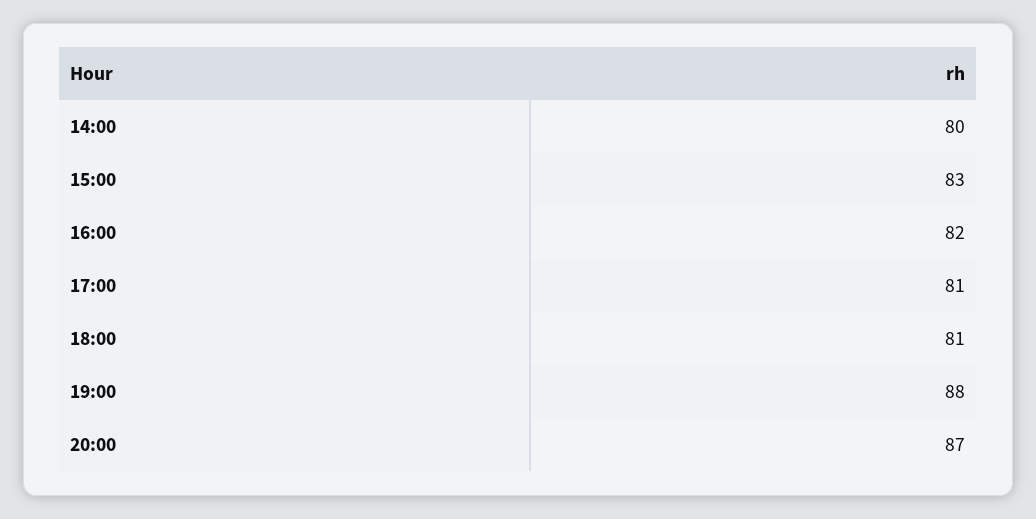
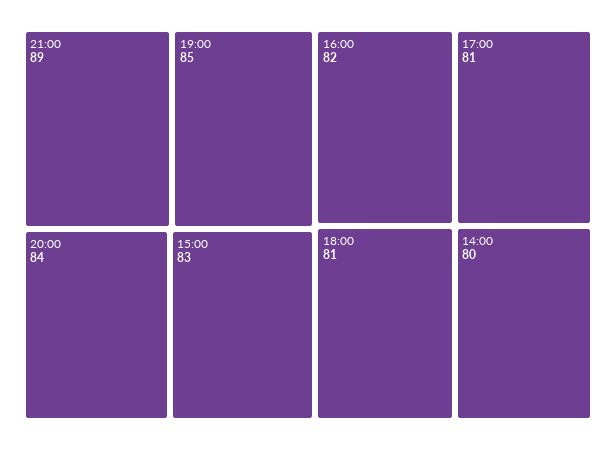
19:00: 88 -> 85
20:00: 87 -> 84
21:00: none -> 89

